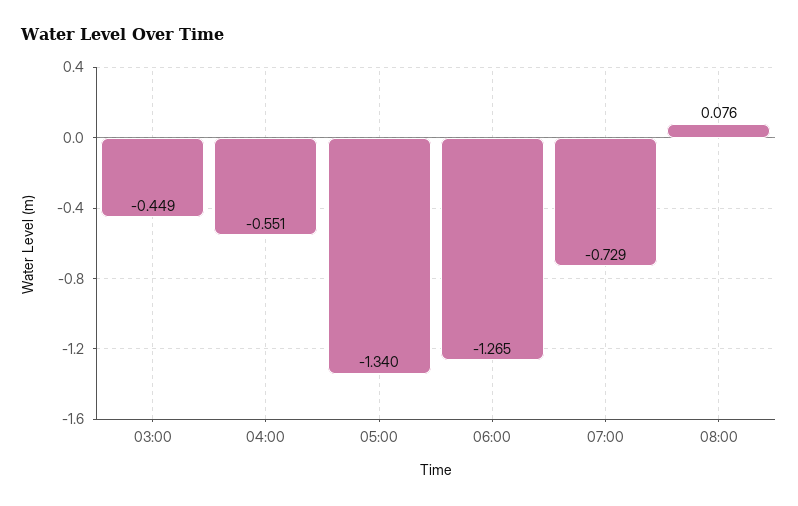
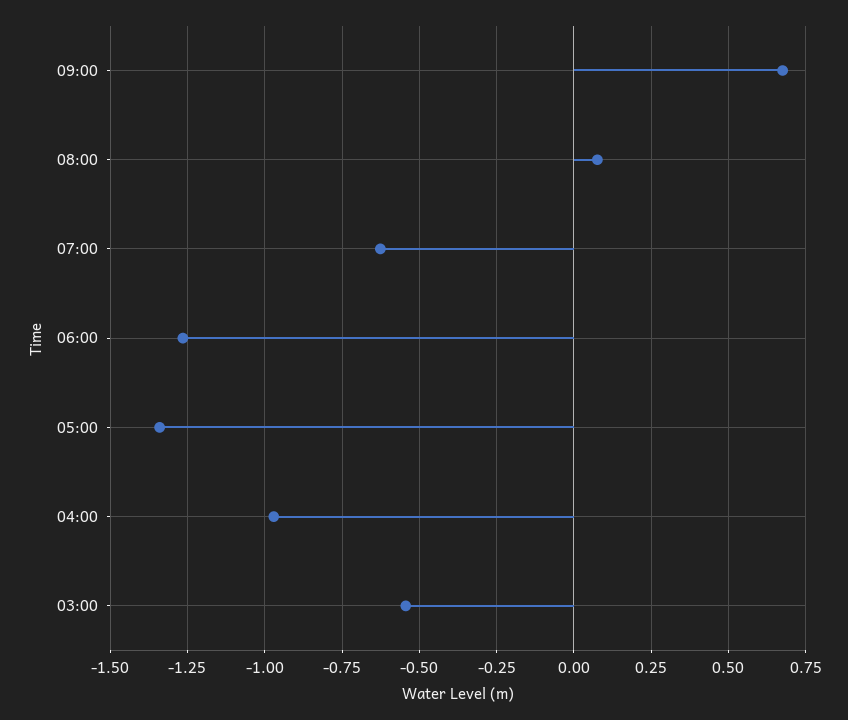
03:00: -0.449 -> -0.55
04:00: -0.551 -> -0.975
07:00: -0.729 -> -0.625
09:00: none -> 0.675

